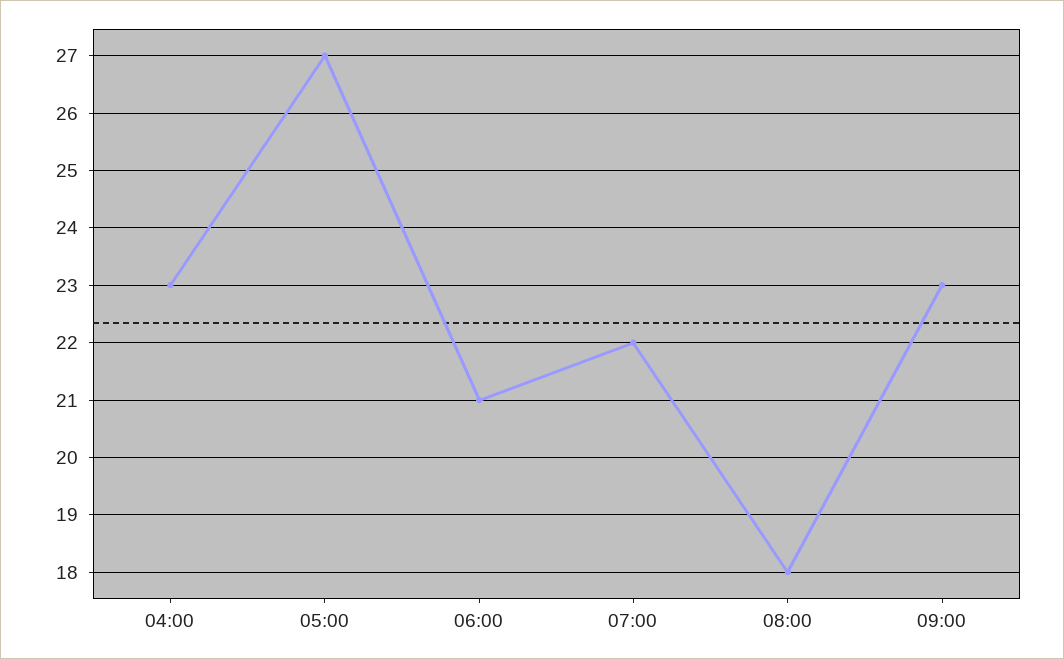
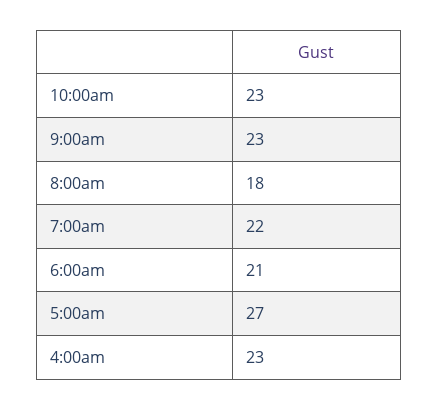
10:00am: none -> 23

